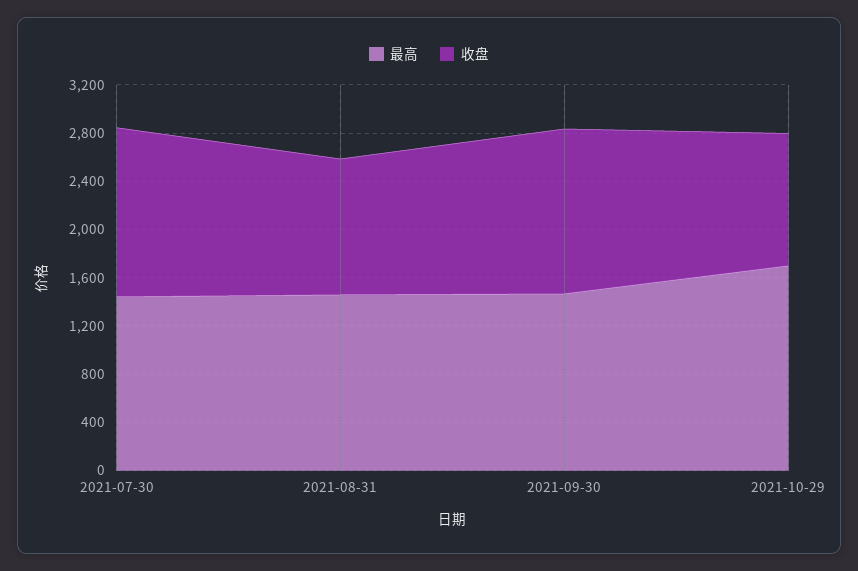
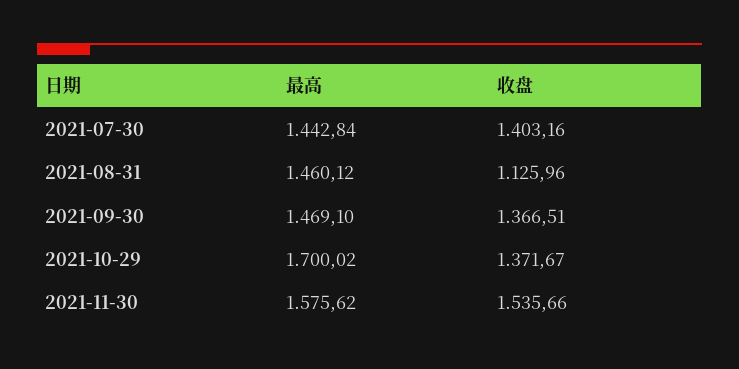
收盘, 2021-10-29: 1100 -> 1371.67
最高, 2021-11-30: none -> 1575.62
收盘, 2021-11-30: none -> 1535.66

